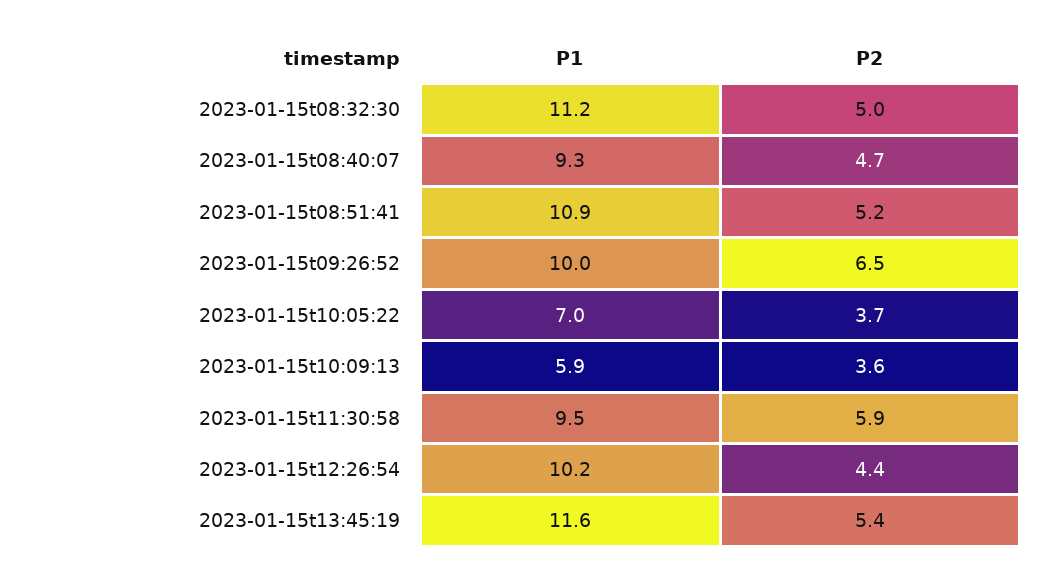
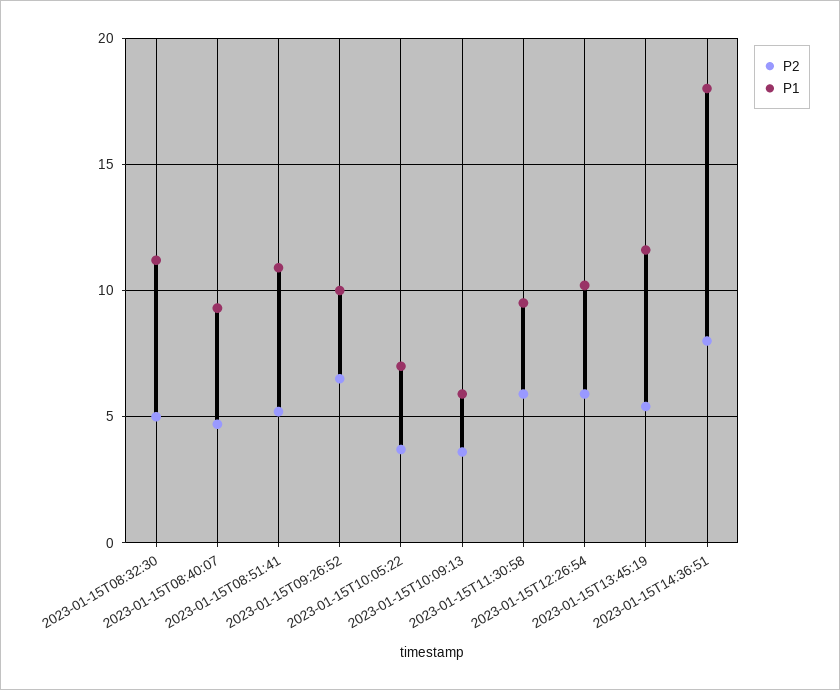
P2, 2023-01-15t12:26:54: 4.4 -> 6
P2, 2023-01-15T14:36:51: none -> 8
P1, 2023-01-15T14:36:51: none -> 18

